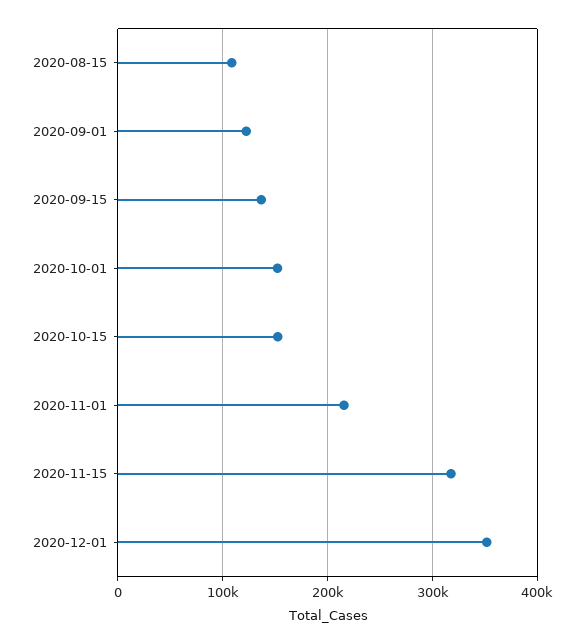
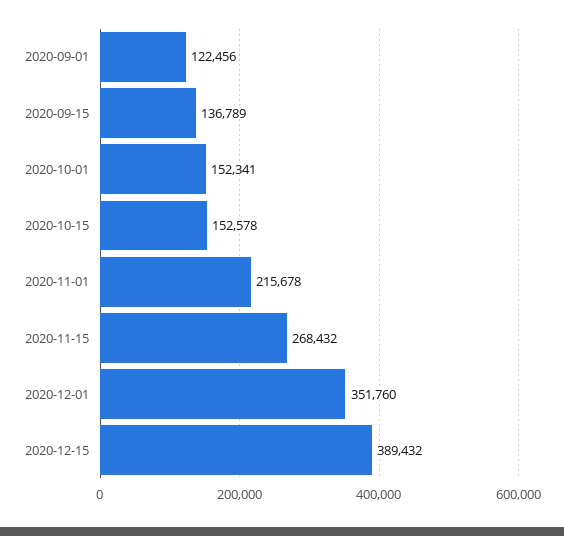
2020-08-15: 110000 -> none
2020-11-15: 320000 -> 268432
2020-12-15: none -> 389432

